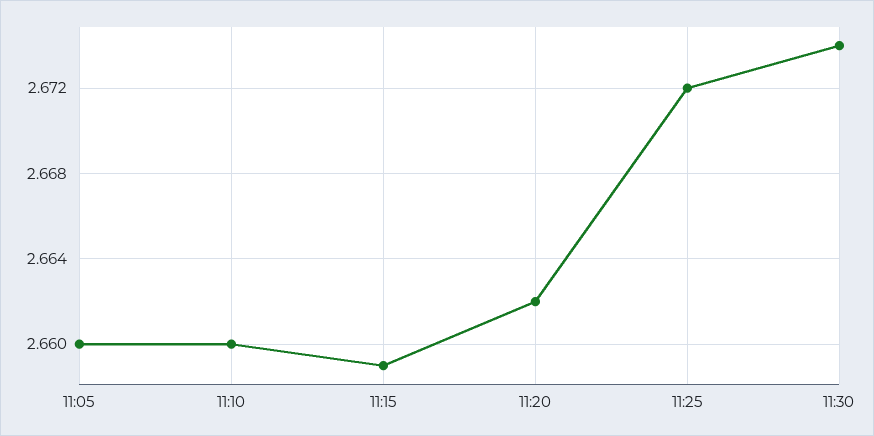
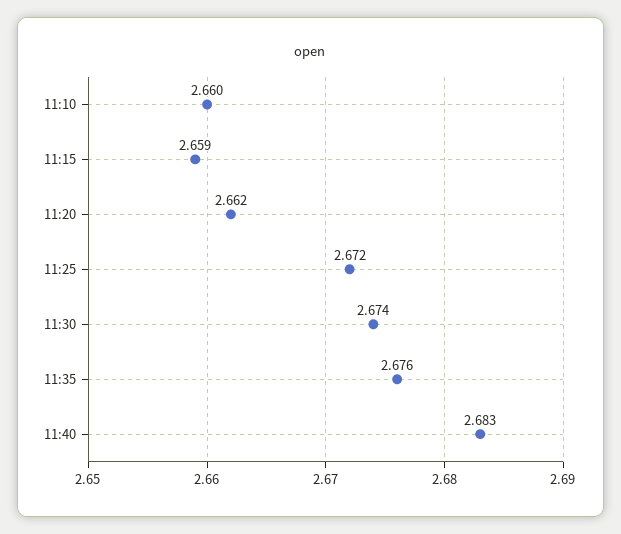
11:05: 2.66 -> none
11:35: none -> 2.676
11:40: none -> 2.683

